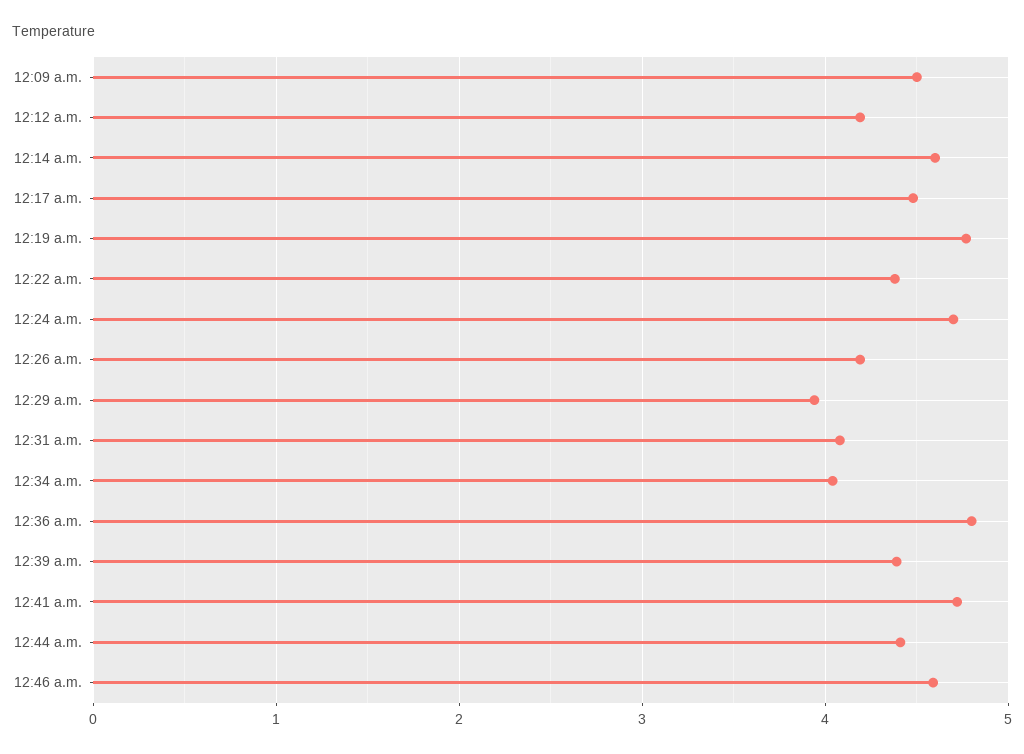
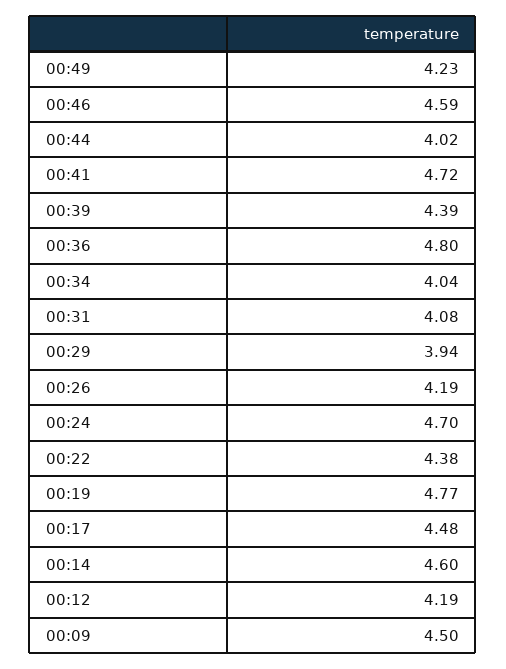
12:44 a.m.: 4.4 -> 4.02
00:49: none -> 4.23

